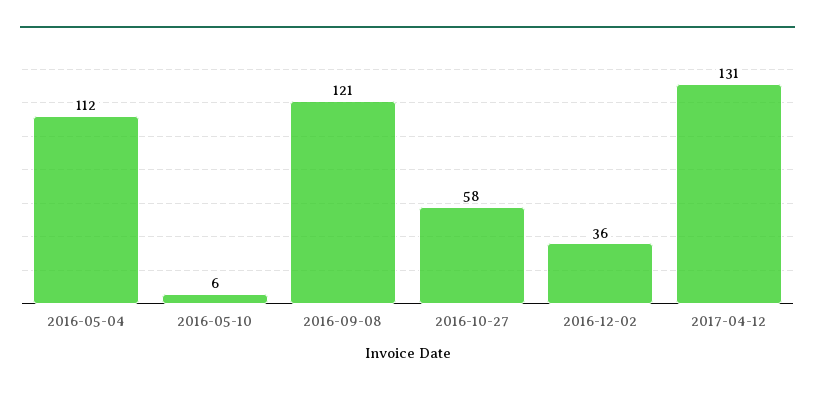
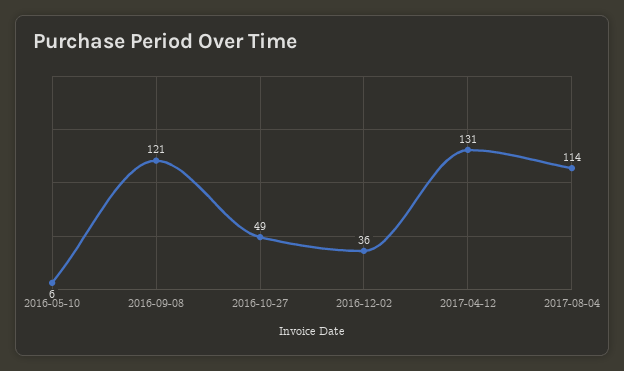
2016-05-04: 112 -> none
2016-10-27: 58 -> 49
2017-08-04: none -> 114

